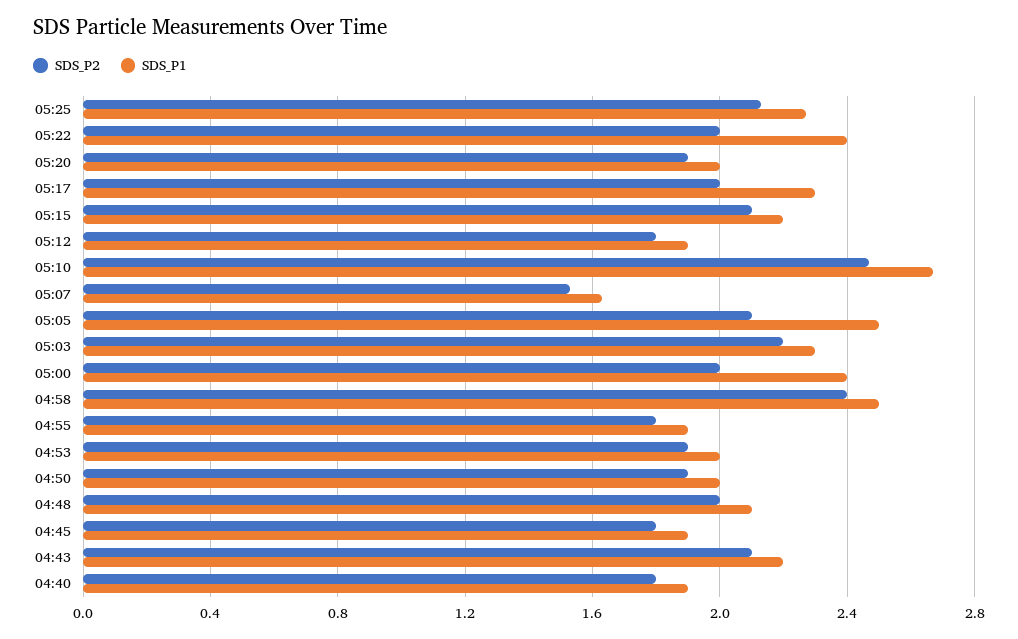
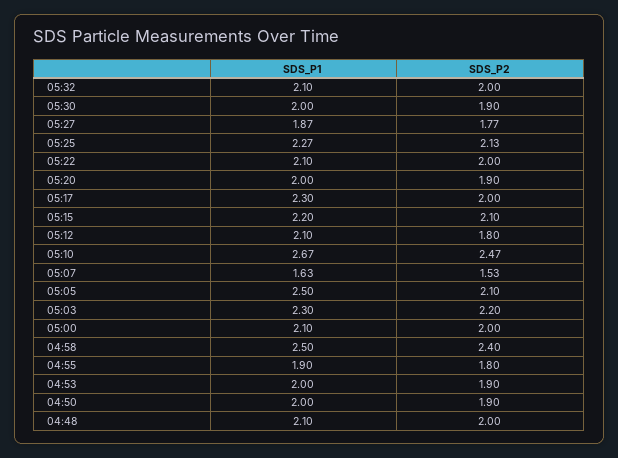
SDS_P1, 05:22: 2.4 -> 2.1
SDS_P1, 05:12: 1.9 -> 2.1
SDS_P1, 05:00: 2.4 -> 2.1
SDS_P2, 04:45: 1.8 -> none
SDS_P1, 04:45: 1.9 -> none
SDS_P2, 04:43: 2.1 -> none
SDS_P1, 04:43: 2.2 -> none
SDS_P2, 04:40: 1.8 -> none
SDS_P1, 04:40: 1.9 -> none
SDS_P1, 05:32: none -> 2.1
SDS_P2, 05:32: none -> 2
SDS_P1, 05:30: none -> 2
SDS_P2, 05:30: none -> 1.9
SDS_P1, 05:27: none -> 1.87
SDS_P2, 05:27: none -> 1.77

